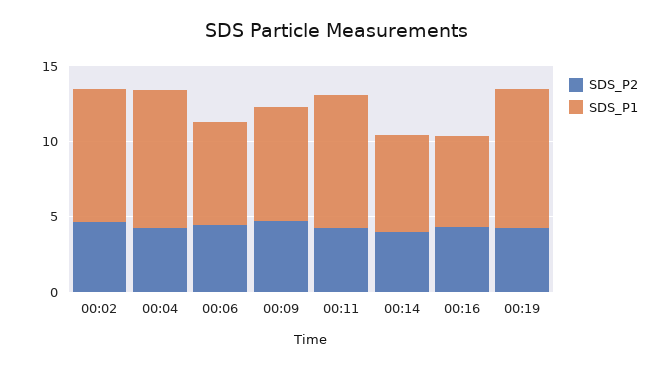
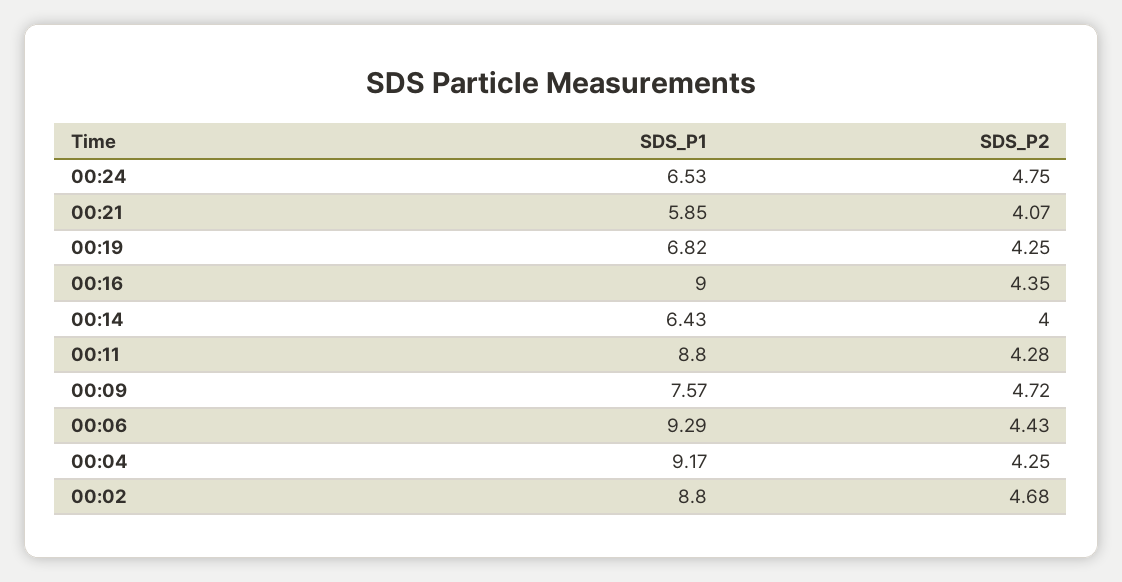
SDS_P1, 00:06: 7 -> 9.29
SDS_P1, 00:16: 6 -> 9
SDS_P1, 00:19: 9 -> 6.82
SDS_P1, 00:24: none -> 6.53
SDS_P2, 00:24: none -> 4.75
SDS_P1, 00:21: none -> 5.85
SDS_P2, 00:21: none -> 4.07

